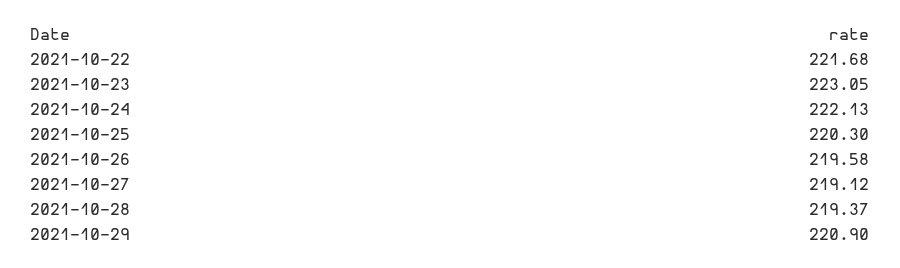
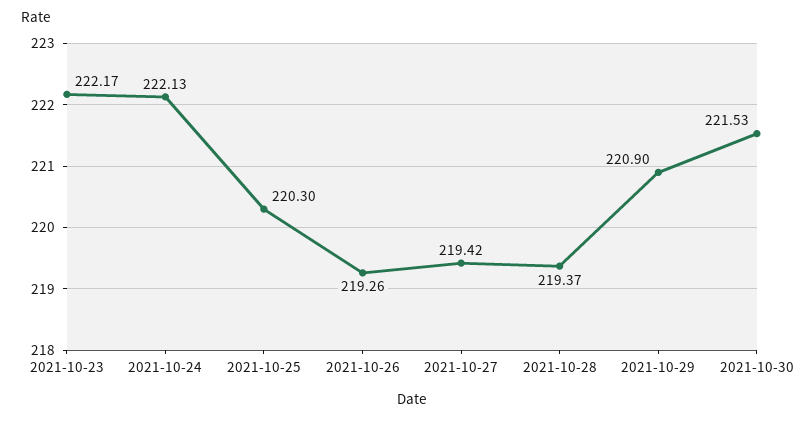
2021-10-22: 221.68 -> none
2021-10-23: 223.05 -> 222.17
2021-10-26: 219.58 -> 219.26
2021-10-27: 219.12 -> 219.42
2021-10-30: none -> 221.53

